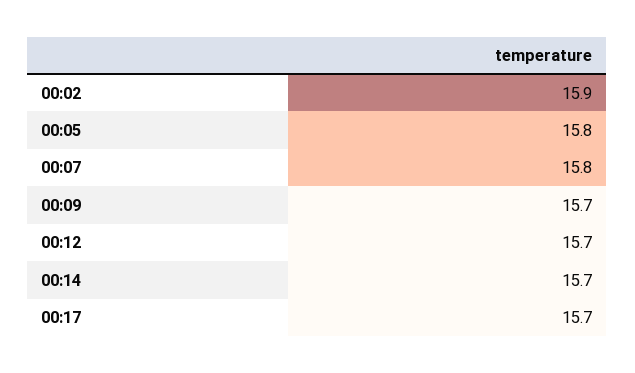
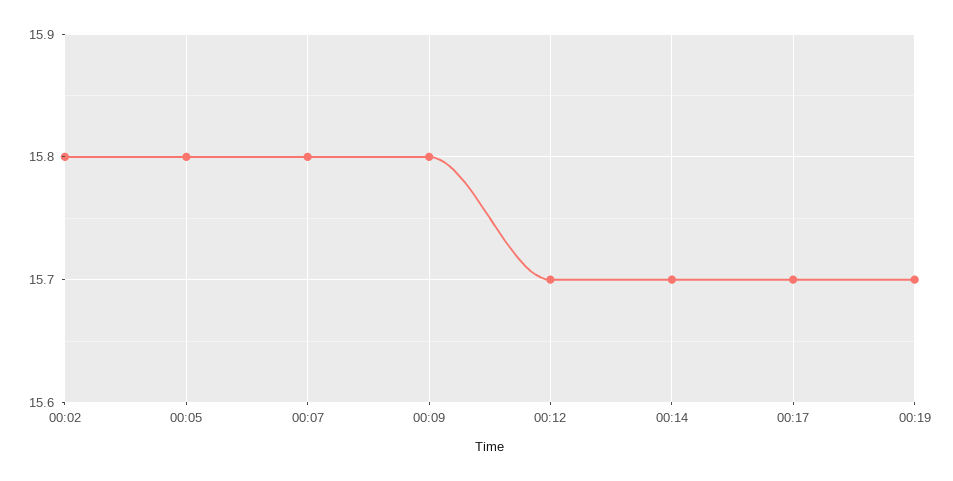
00:02: 15.9 -> 15.8
00:09: 15.7 -> 15.8
00:19: none -> 15.7

